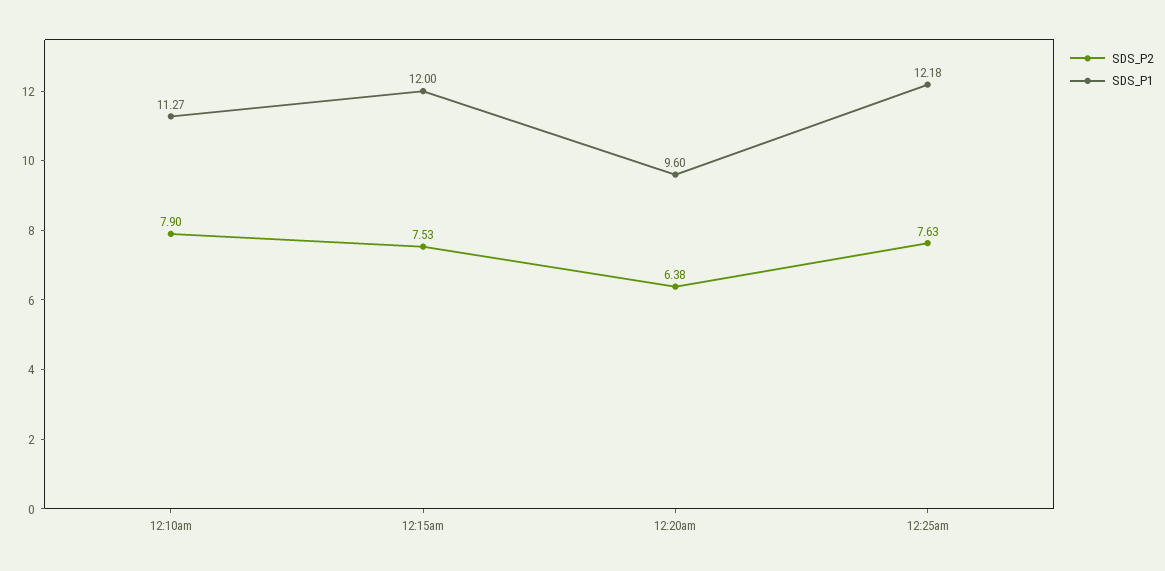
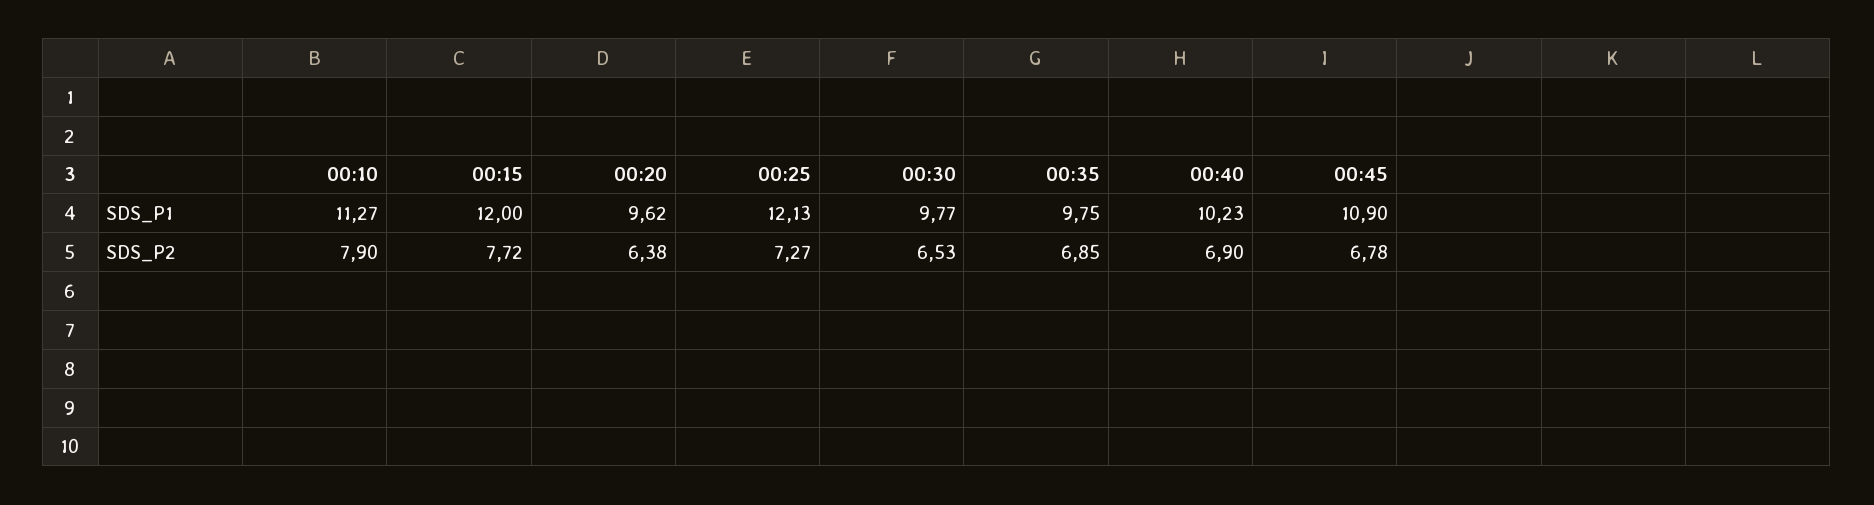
SDS_P2, 12:15am: 7.53 -> 7.72
SDS_P1, 12:20am: 9.6 -> 9.62
SDS_P2, 12:25am: 7.63 -> 7.27
SDS_P1, 12:25am: 12.18 -> 12.13
SDS_P1, 00:30: none -> 9.77
SDS_P1, 00:35: none -> 9.75
SDS_P1, 00:40: none -> 10.23
SDS_P1, 00:45: none -> 10.9
SDS_P2, 00:30: none -> 6.53
SDS_P2, 00:35: none -> 6.85
SDS_P2, 00:40: none -> 6.9
SDS_P2, 00:45: none -> 6.78

